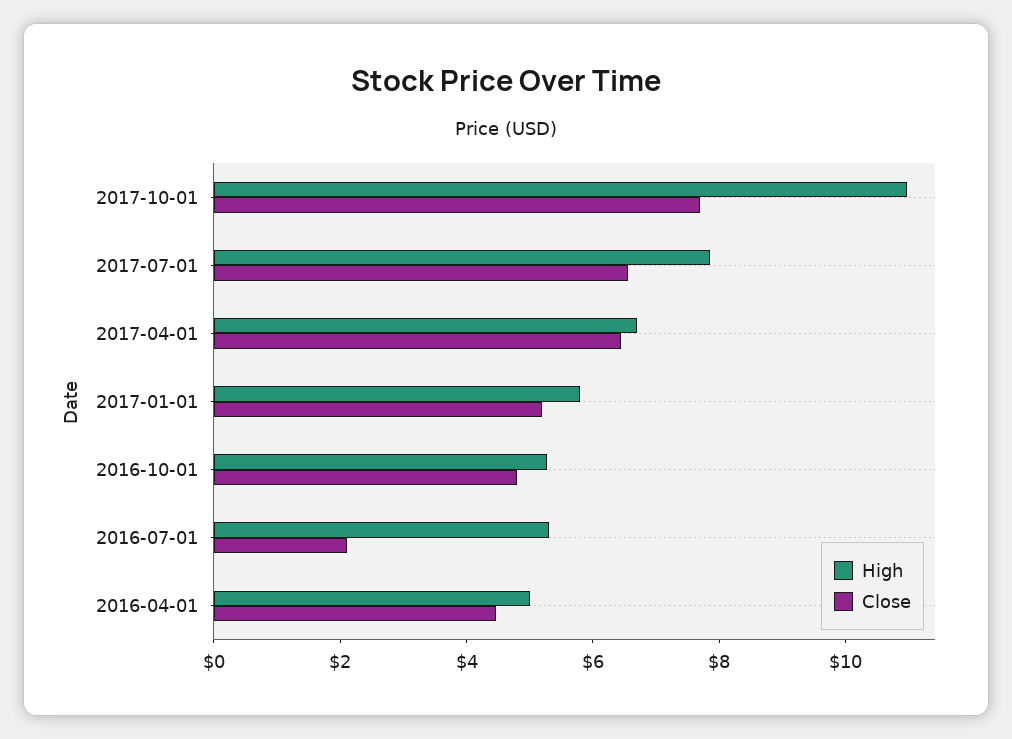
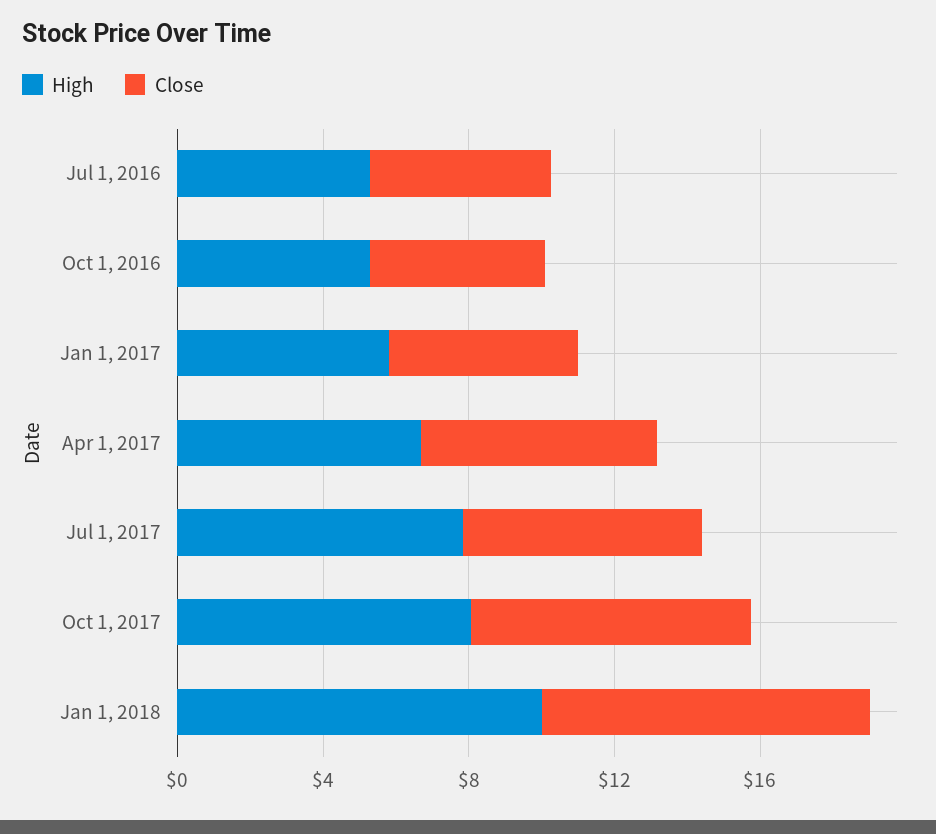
High, 2017-10-01: 11 -> 8
Close, 2016-07-01: 2 -> 5
High, 2016-04-01: 5 -> none
Close, 2016-04-01: 4.5 -> none
High, Jan 1, 2018: none -> 10
Close, Jan 1, 2018: none -> 9

